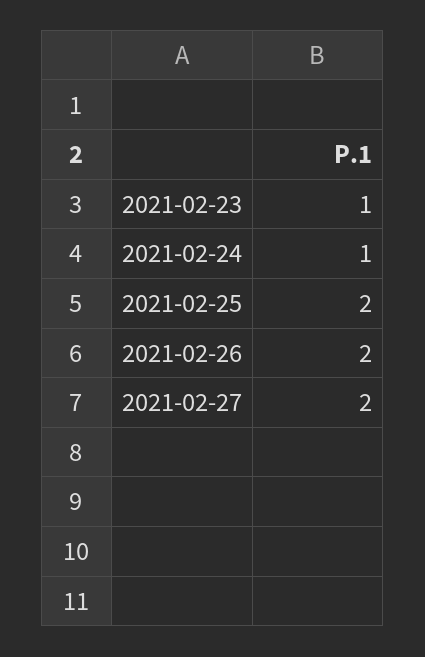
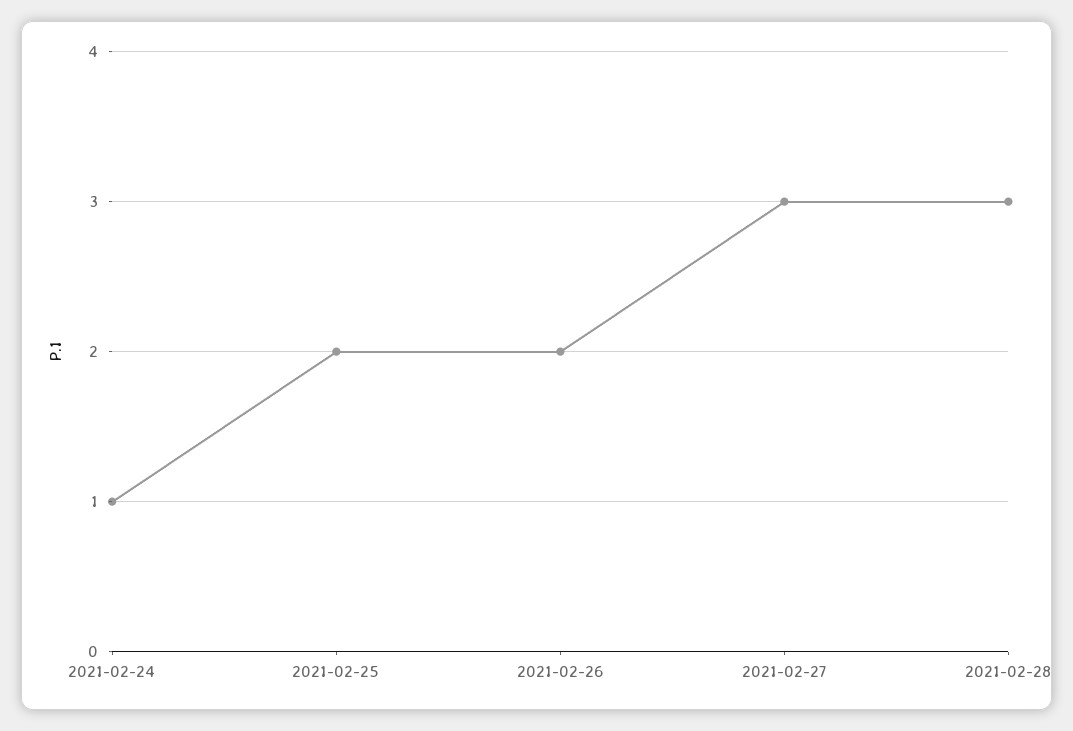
2021-02-23: 1 -> none
2021-02-27: 2 -> 3
2021-02-28: none -> 3

